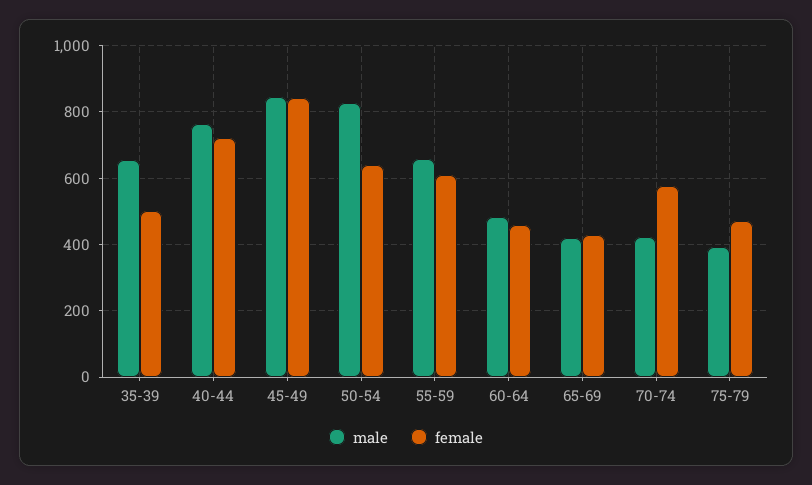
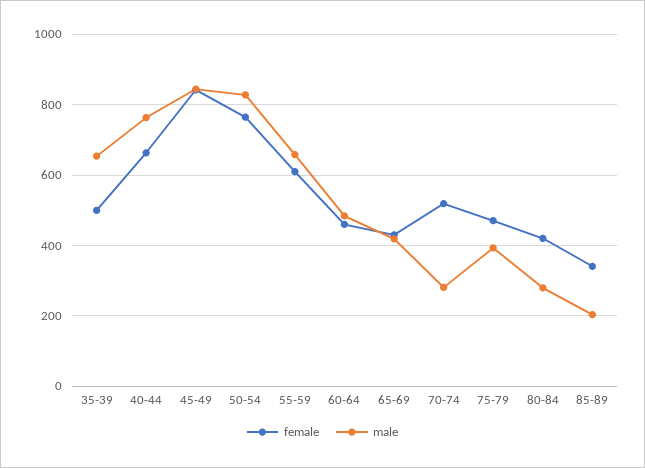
female, 40-44: 720 -> 660
female, 50-54: 640 -> 760
male, 70-74: 420 -> 280
female, 70-74: 580 -> 520
female, 80-84: none -> 420
male, 80-84: none -> 280
female, 85-89: none -> 340
male, 85-89: none -> 200

